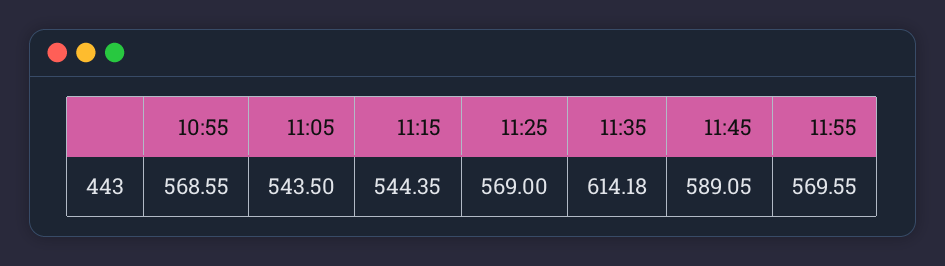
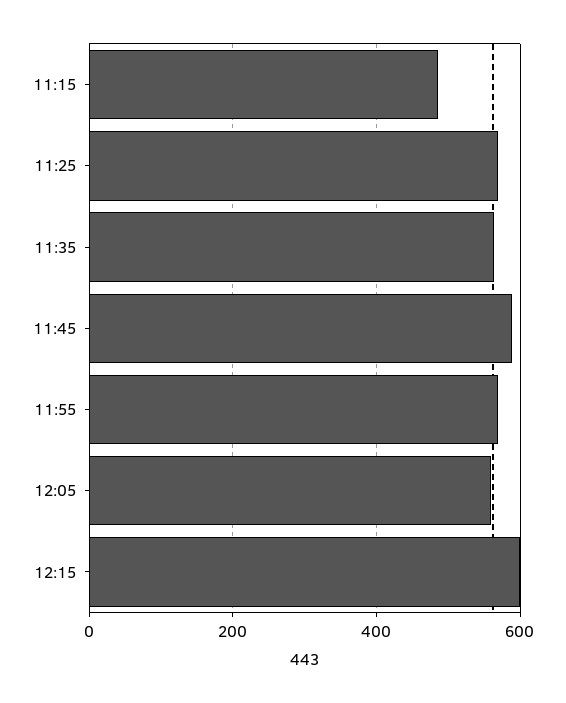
10:55: 568.55 -> none
11:05: 543.5 -> none
11:15: 544.35 -> 480
11:35: 614.18 -> 560
12:05: none -> 560
12:15: none -> 600

